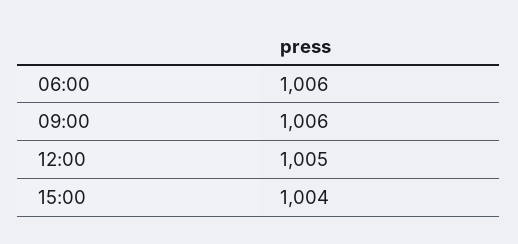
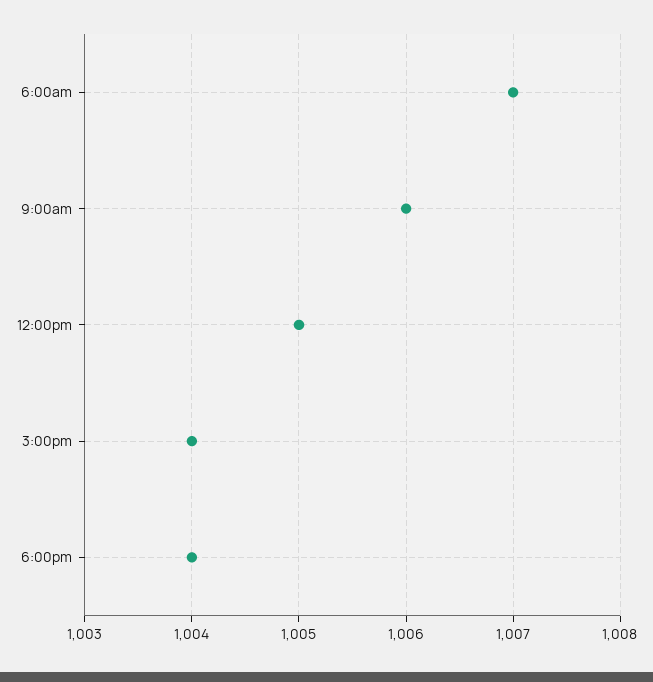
06:00: 1006 -> 1007
6:00pm: none -> 1004

